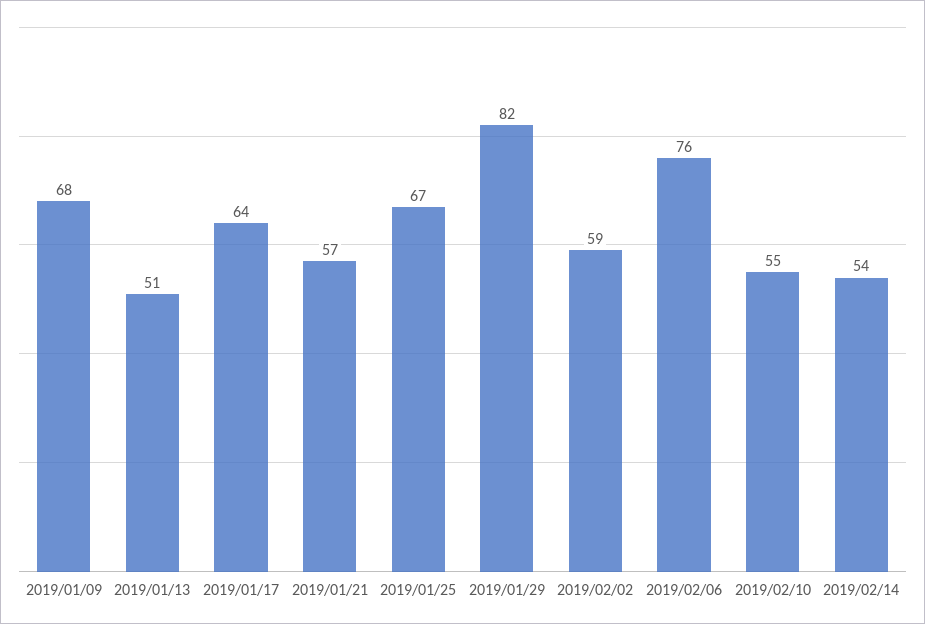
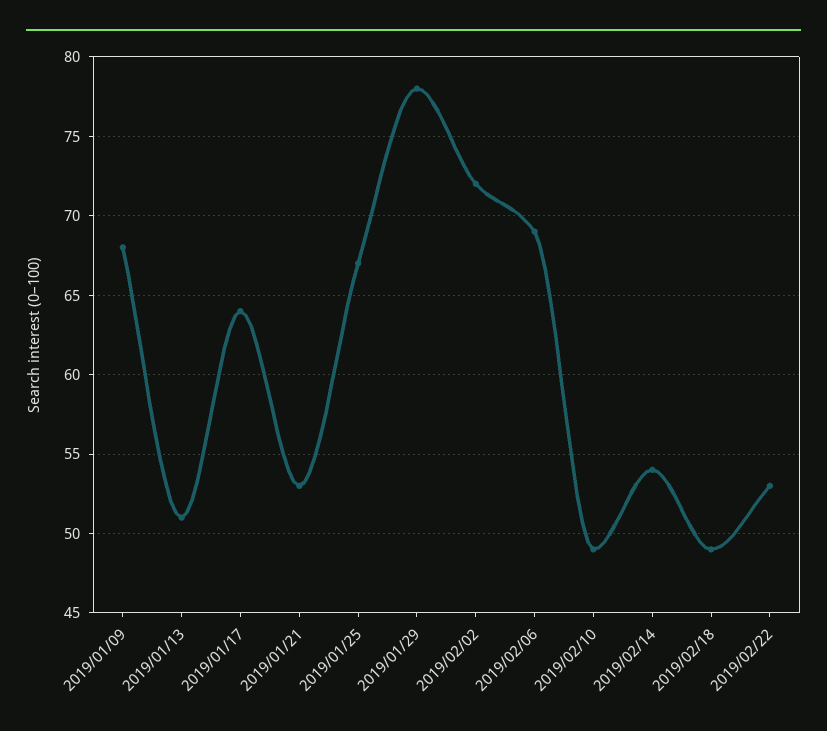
2019/01/21: 57 -> 53
2019/01/29: 82 -> 78
2019/02/02: 59 -> 72
2019/02/06: 76 -> 69
2019/02/10: 55 -> 49
2019/02/18: none -> 49
2019/02/22: none -> 53

